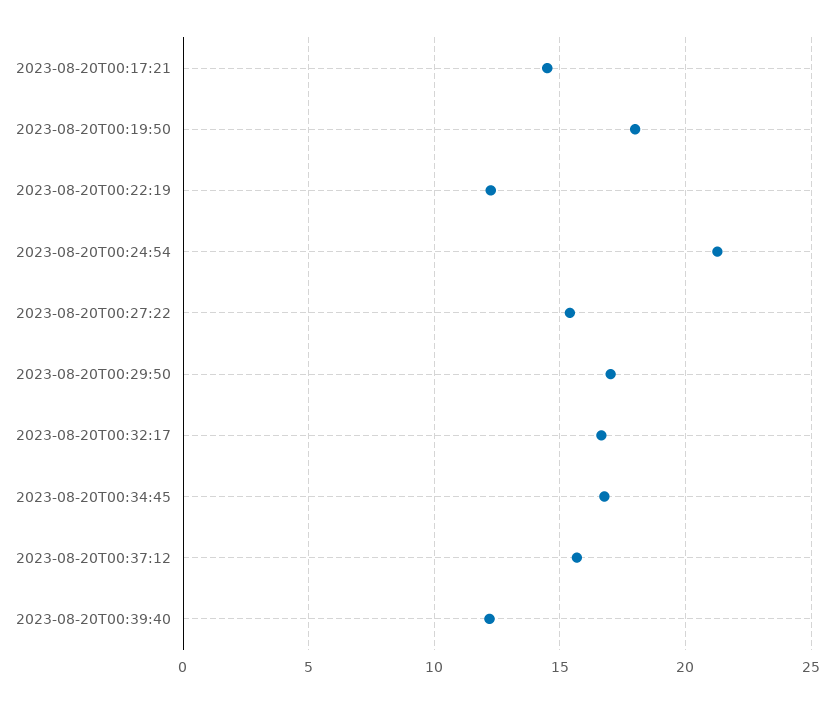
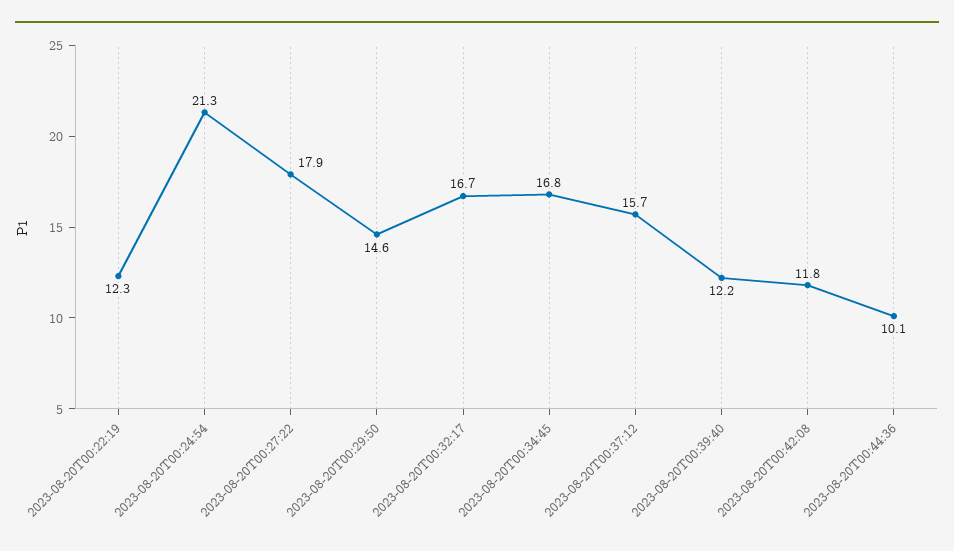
2023-08-20T00:17:21: 14.5 -> none
2023-08-20T00:19:50: 18 -> none
2023-08-20T00:27:22: 15.5 -> 17.9
2023-08-20T00:29:50: 17 -> 14.6
2023-08-20T00:42:08: none -> 11.8
2023-08-20T00:44:36: none -> 10.1

